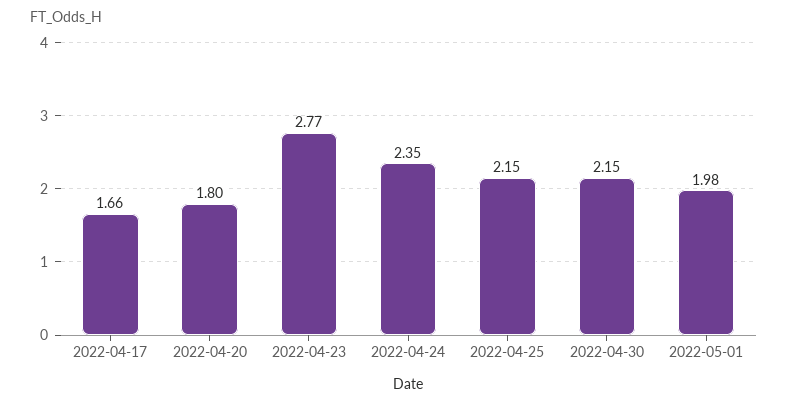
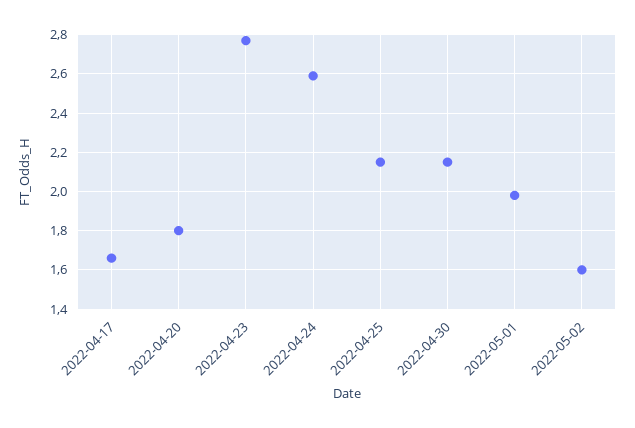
2022-04-24: 2.35 -> 2.6
2022-05-02: none -> 1.6

